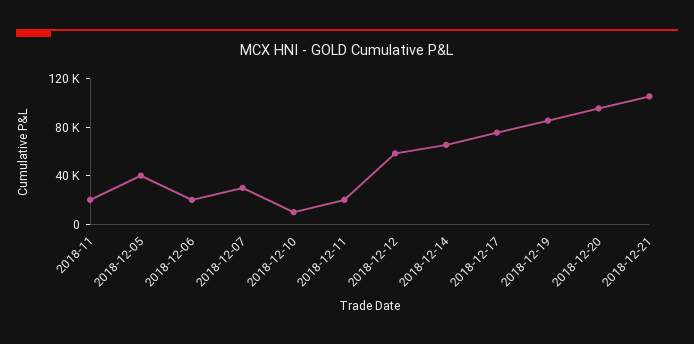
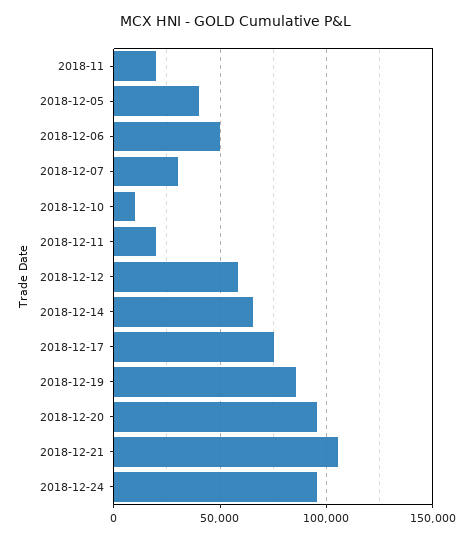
2018-12-06: 20000 -> 50000
2018-12-24: none -> 95000

